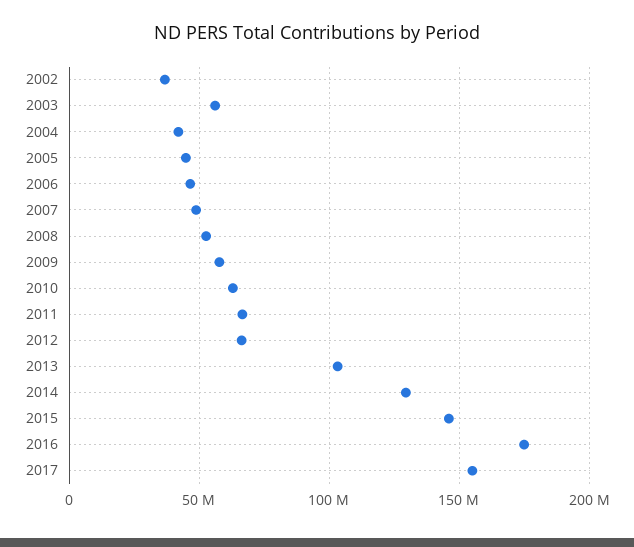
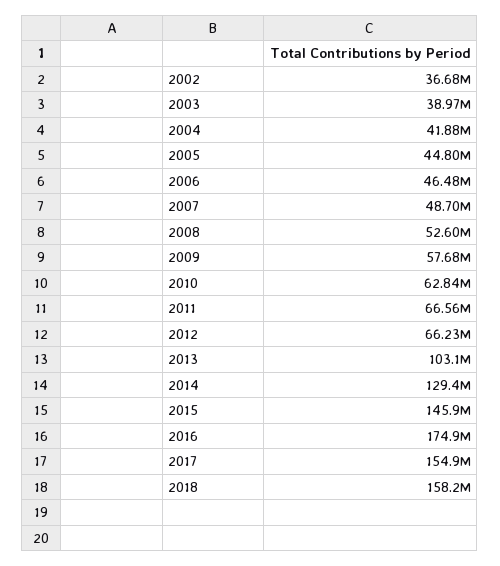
2003: 55000000 -> 38970000
2018: none -> 158200000

